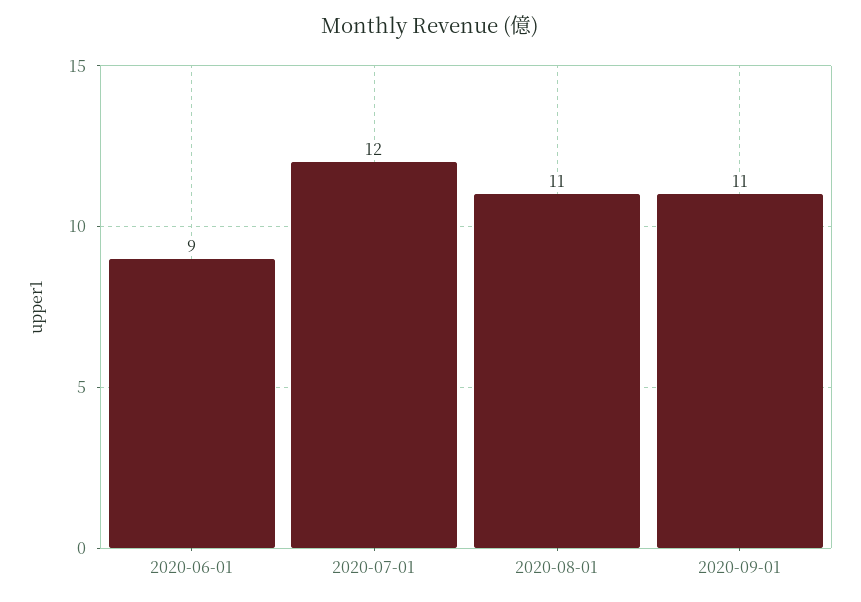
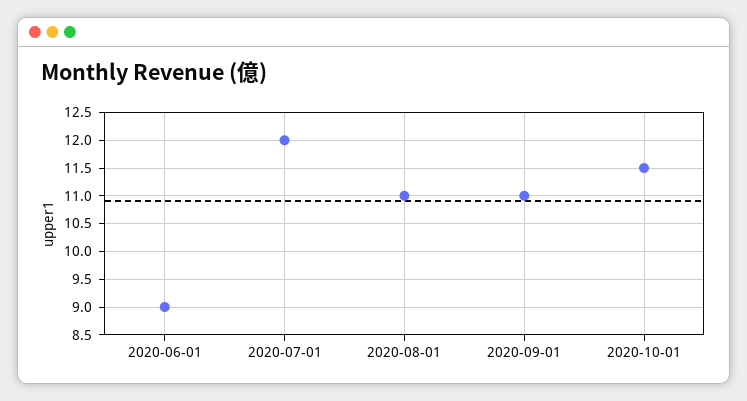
2020-10-01: none -> 11.5

